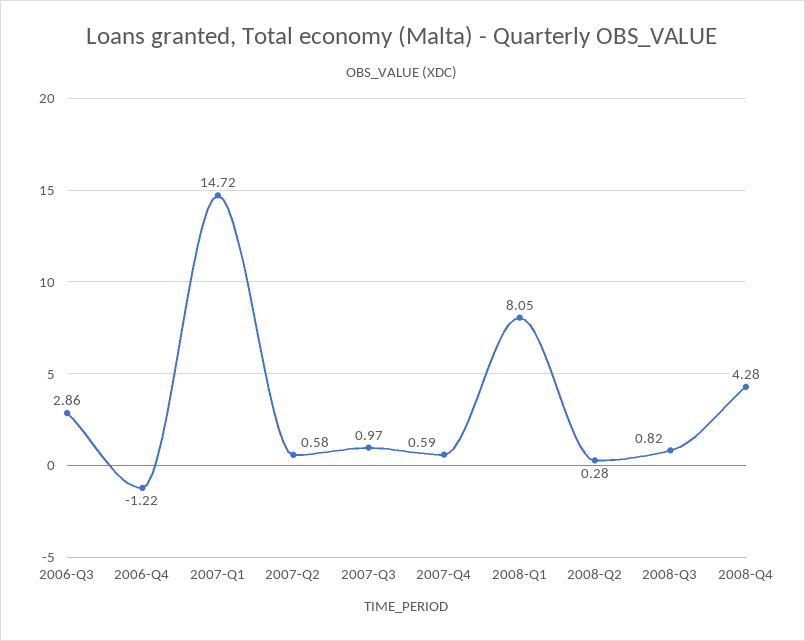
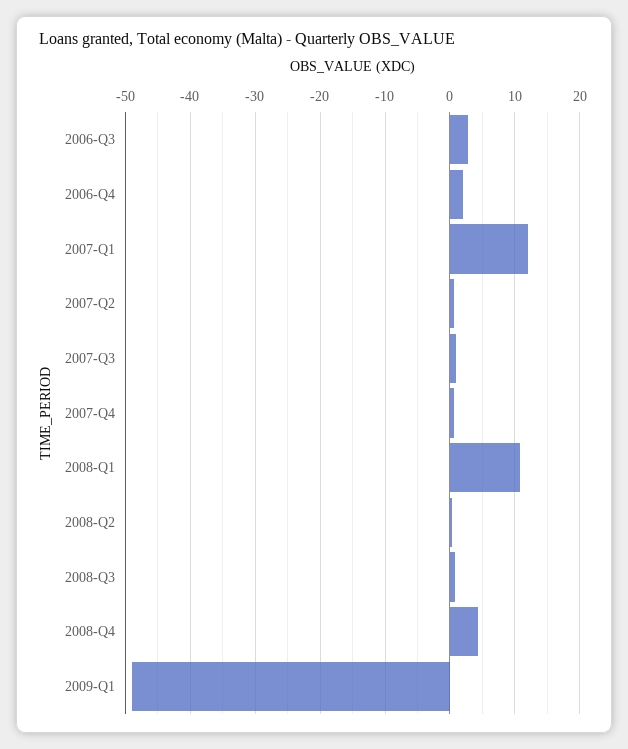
2006-Q4: -1.22 -> 2
2007-Q1: 14.72 -> 12
2008-Q1: 8.05 -> 11
2009-Q1: none -> -49

